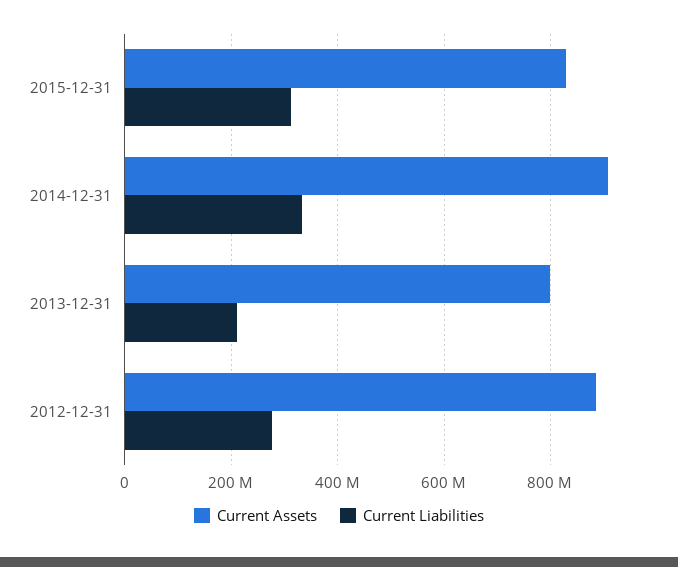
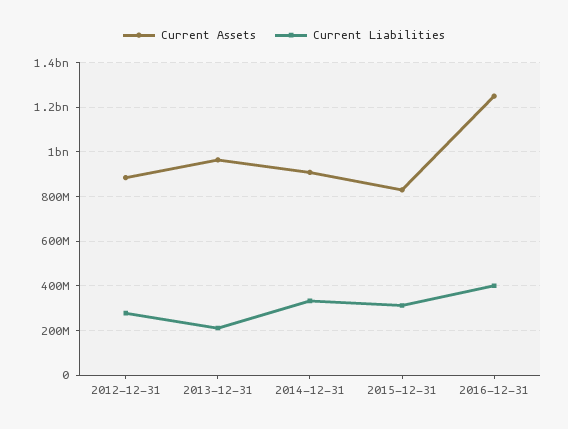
Current Assets, 2013-12-31: 800000000 -> 950000000
Current Assets, 2016-12-31: none -> 1250000000
Current Liabilities, 2016-12-31: none -> 400000000

